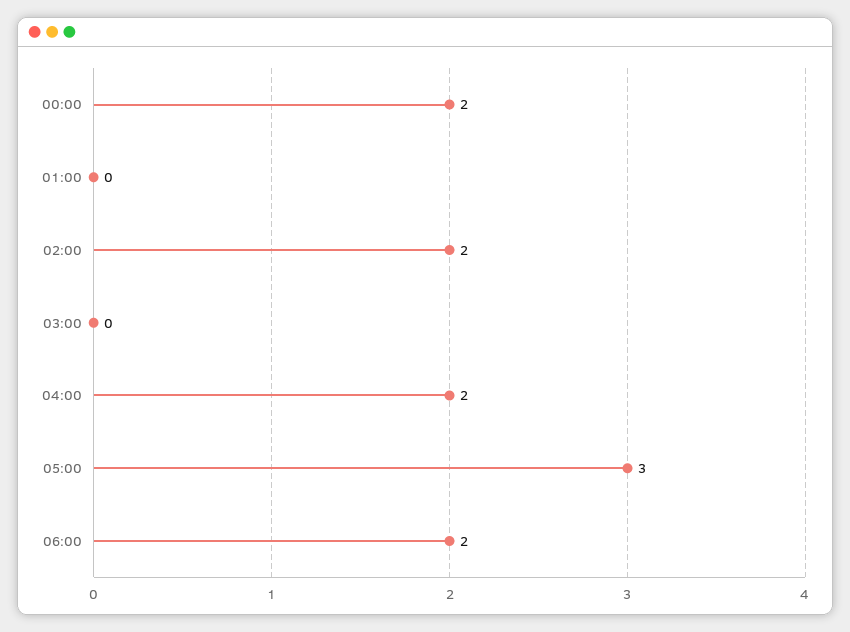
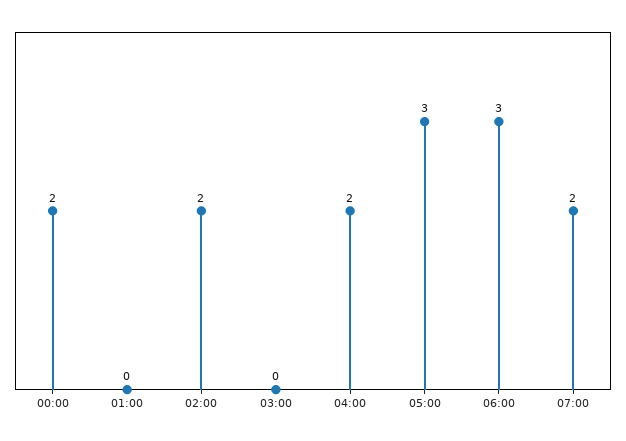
06:00: 2 -> 3
07:00: none -> 2

